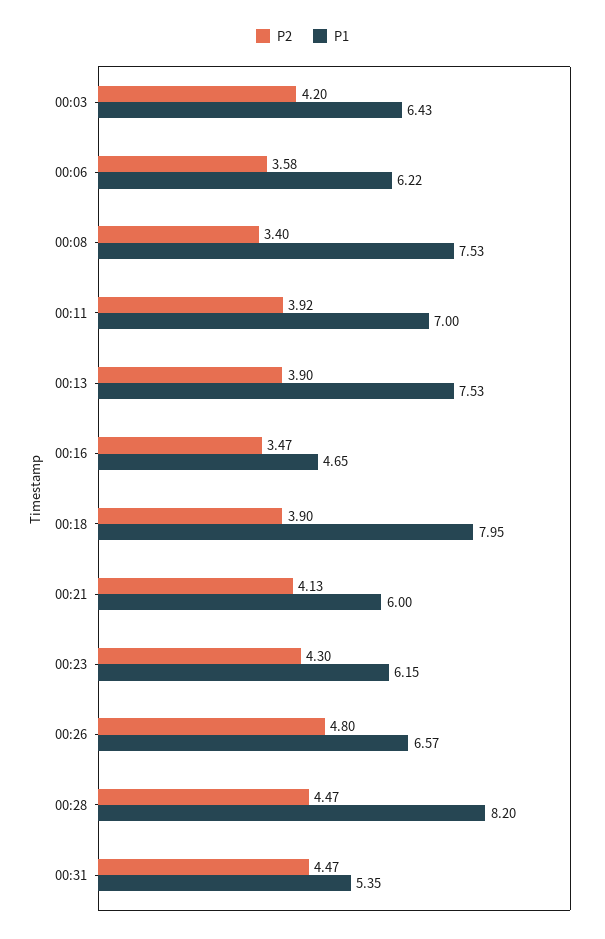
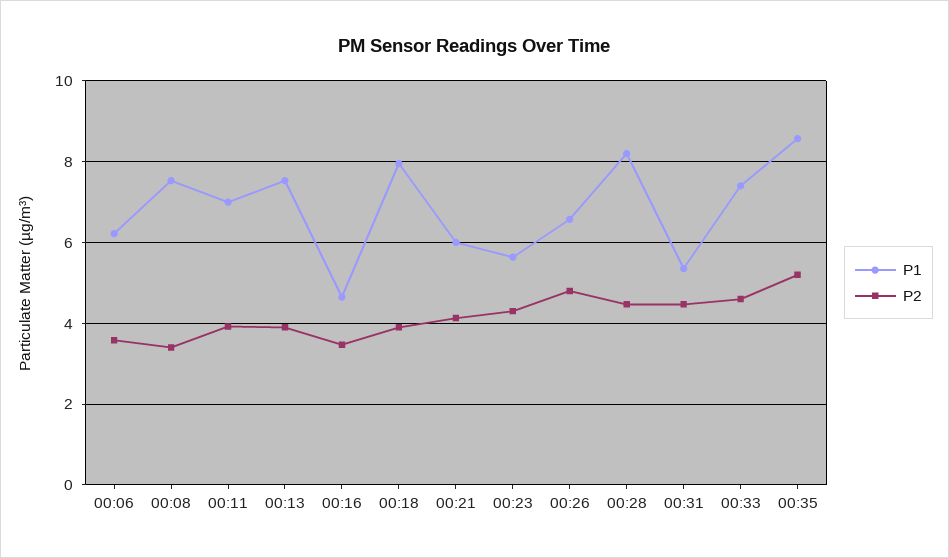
P2, 00:03: 4.2 -> none
P1, 00:03: 6.43 -> none
P1, 00:23: 6.15 -> 5.6
P1, 00:33: none -> 7.4
P2, 00:33: none -> 4.6
P1, 00:35: none -> 8.6
P2, 00:35: none -> 5.2

